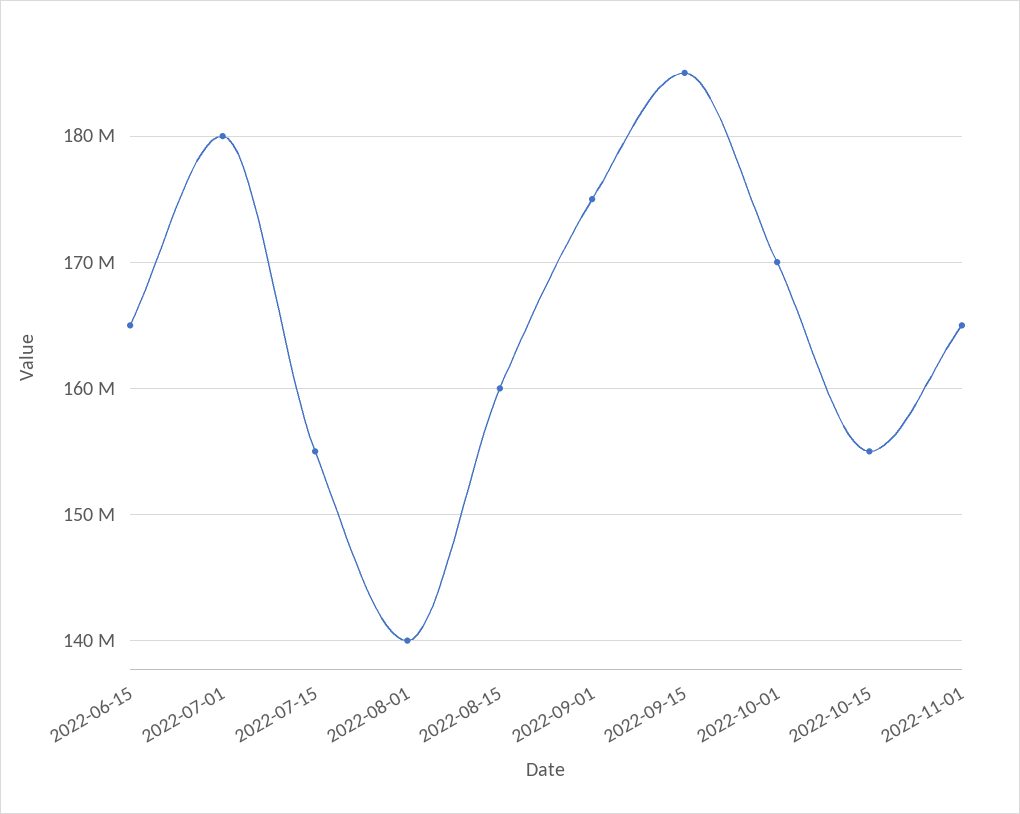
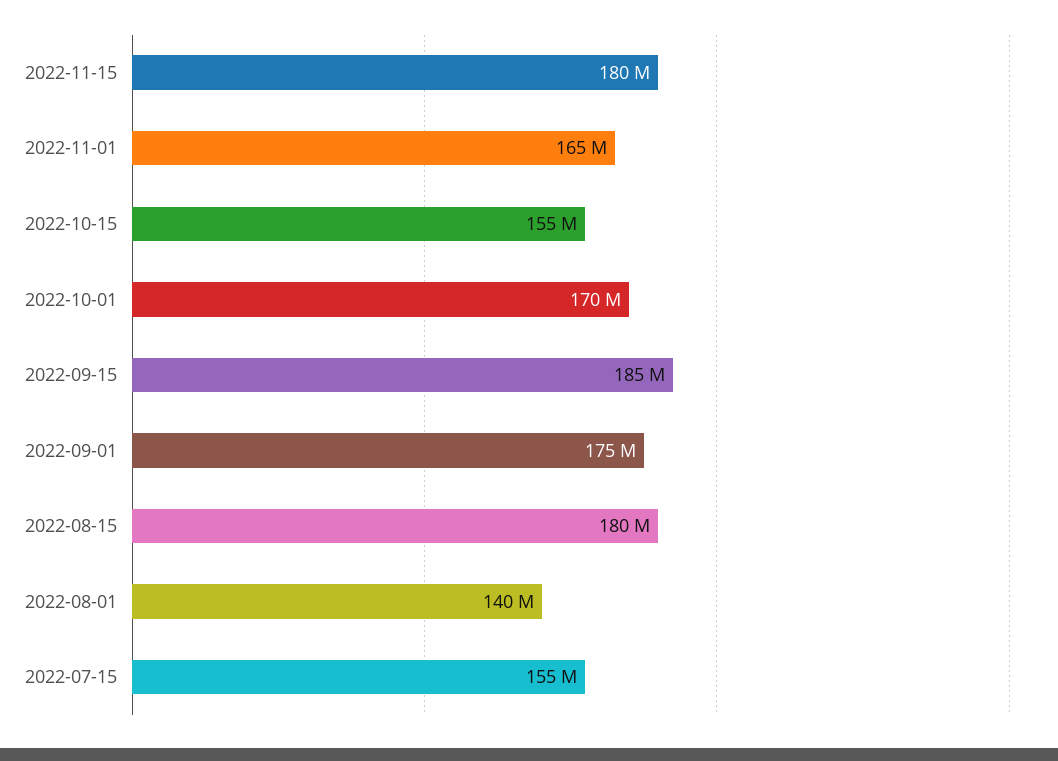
2022-06-15: 165000000 -> none
2022-07-01: 180000000 -> none
2022-08-15: 160000000 -> 180000000
2022-11-15: none -> 180000000

